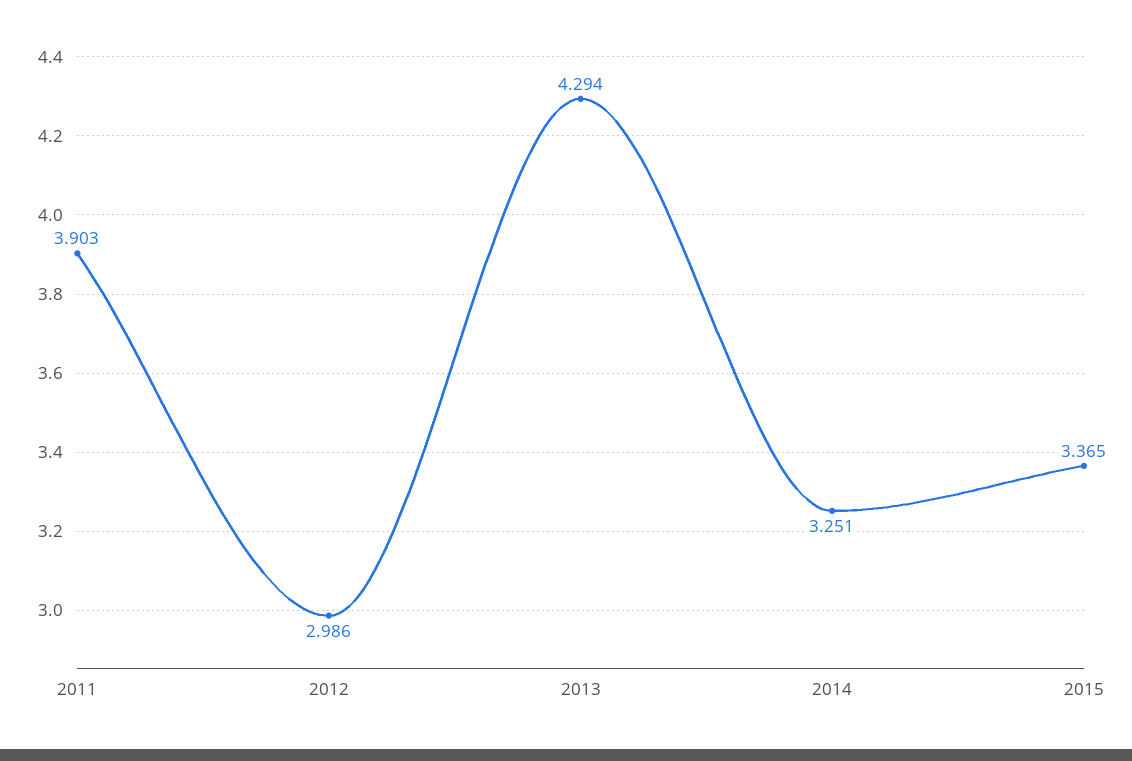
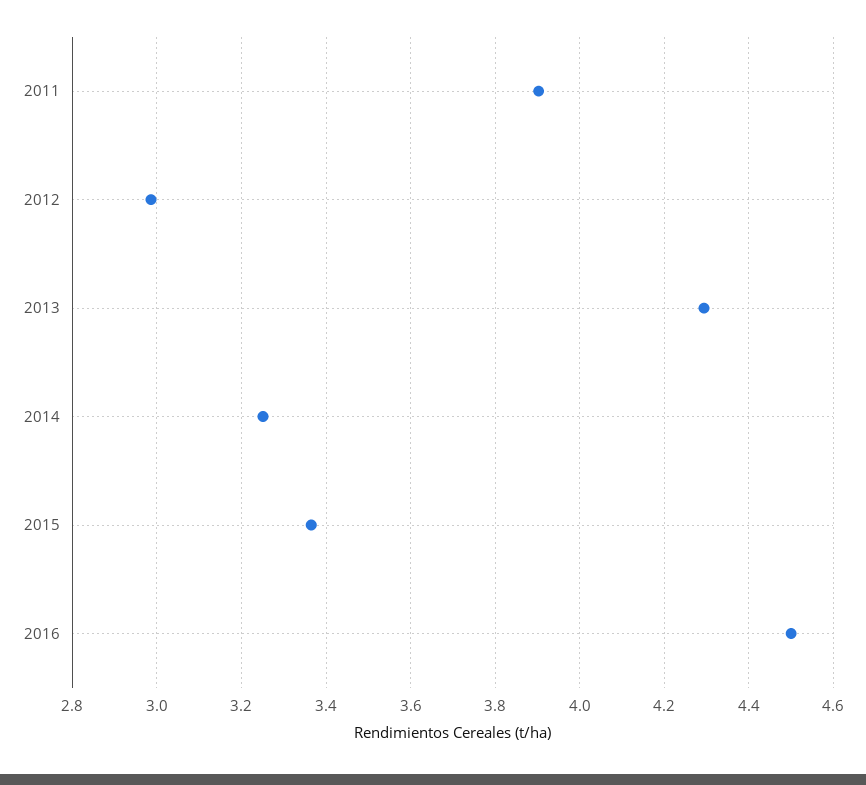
2016: none -> 4.5

